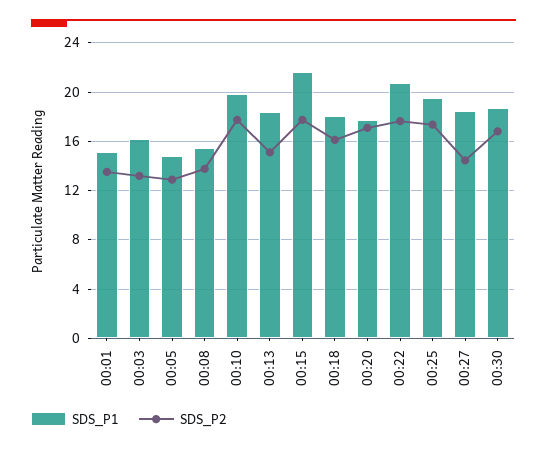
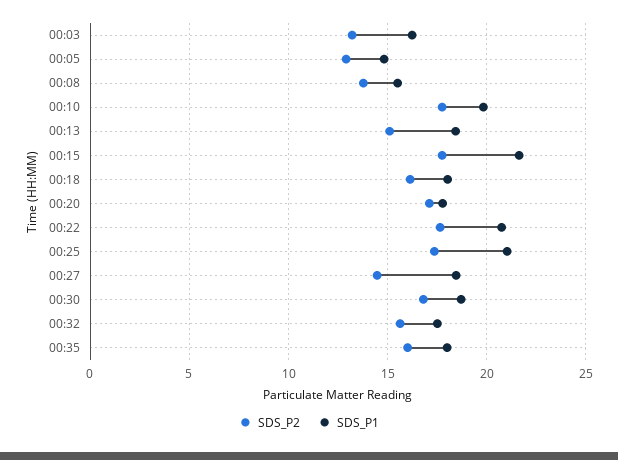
SDS_P1, 00:01: 15 -> none
SDS_P2, 00:01: 13.5 -> none
SDS_P1, 00:25: 19.5 -> 21
SDS_P2, 00:32: none -> 15.5
SDS_P1, 00:32: none -> 17.5
SDS_P2, 00:35: none -> 16
SDS_P1, 00:35: none -> 18

